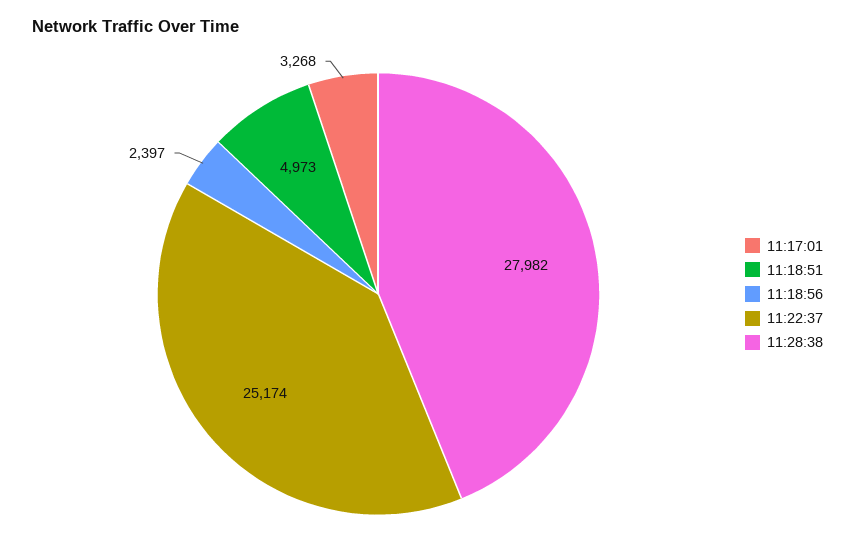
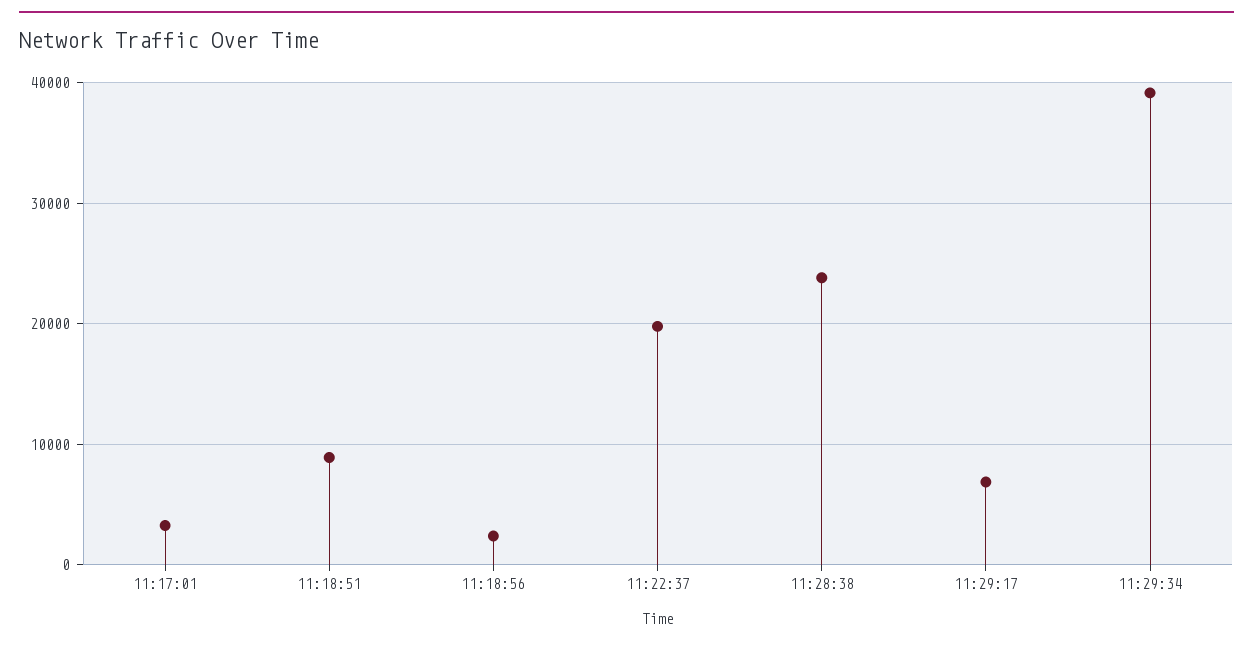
11:18:51: 4973 -> 9000
11:22:37: 25174 -> 20000
11:28:38: 27982 -> 24000
11:29:17: none -> 7000
11:29:34: none -> 39000

